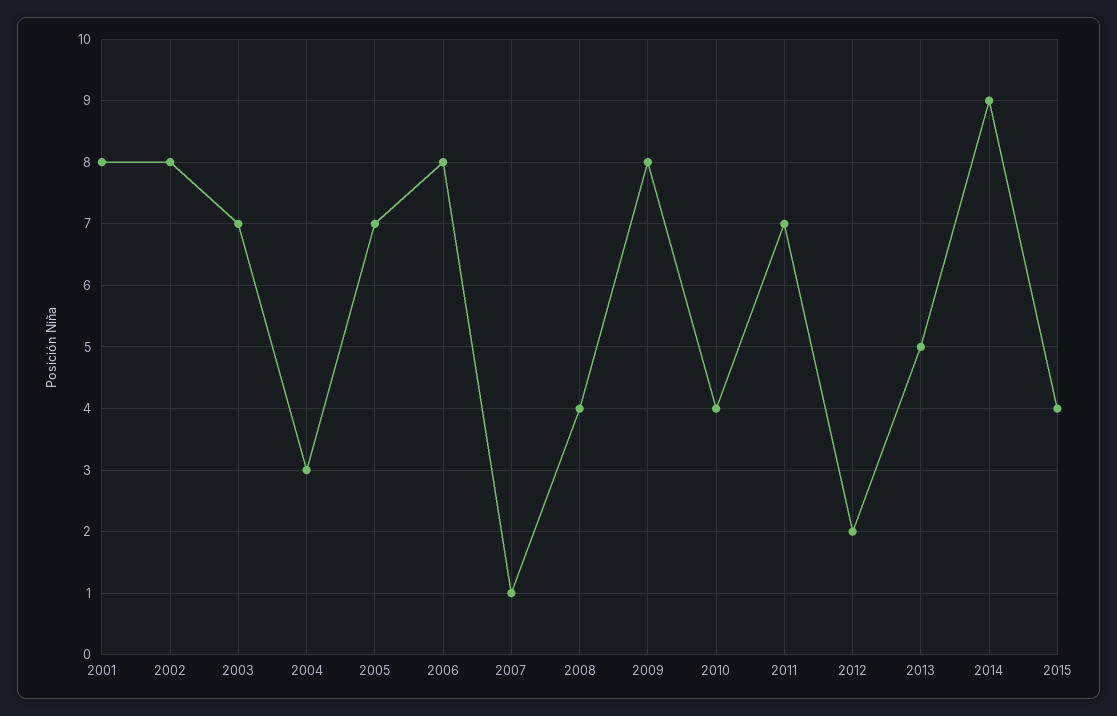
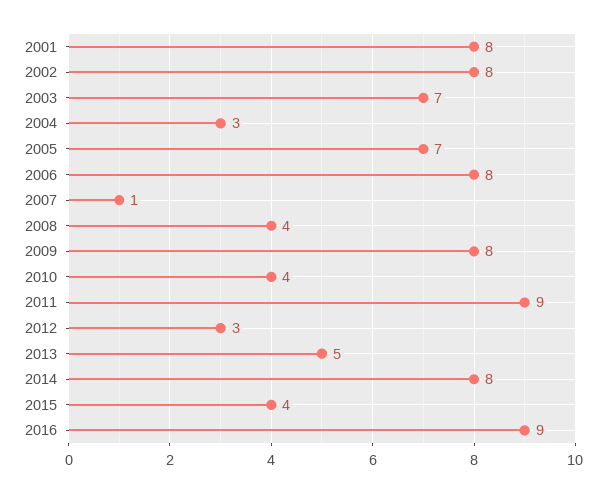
2011: 7 -> 9
2012: 2 -> 3
2014: 9 -> 8
2016: none -> 9

